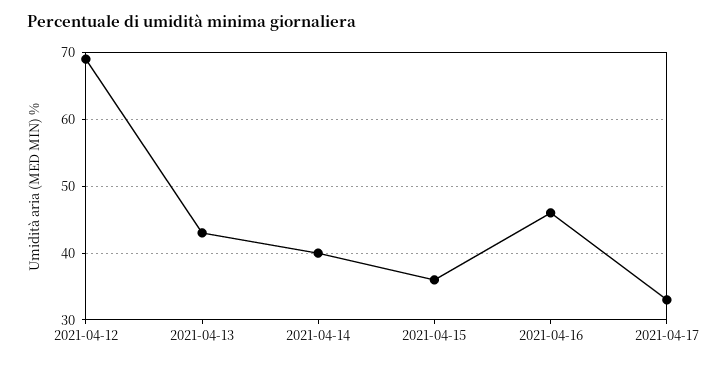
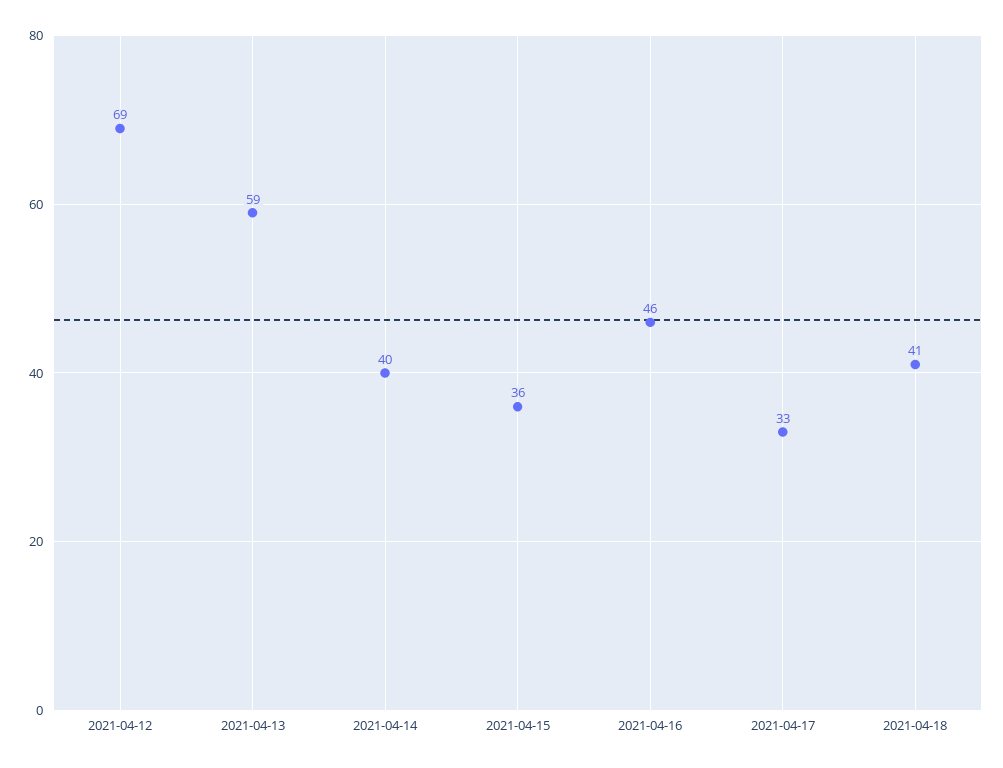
2021-04-13: 43 -> 59
2021-04-18: none -> 41

